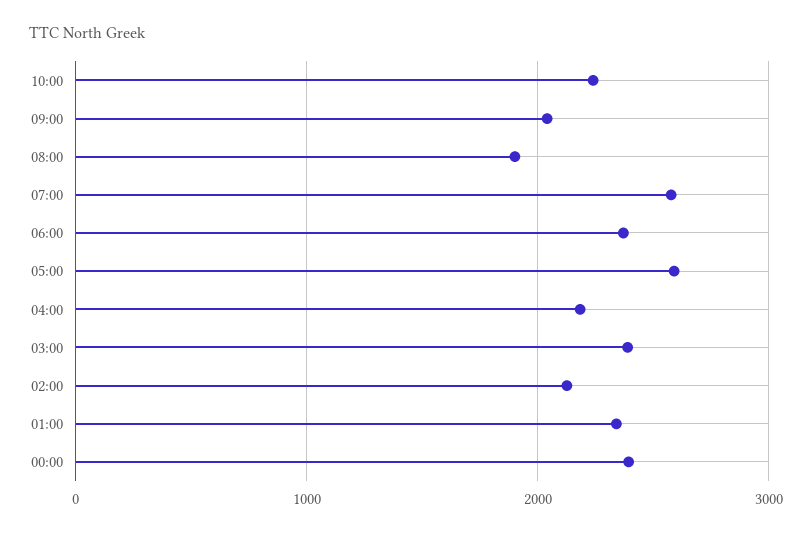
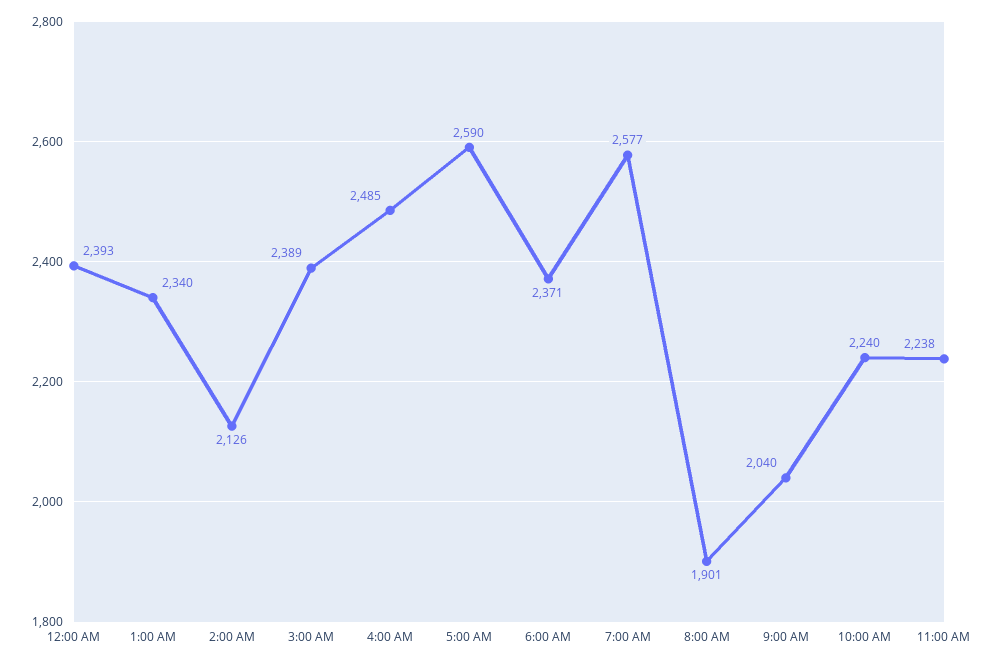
04:00: 2200 -> 2485
11:00 AM: none -> 2238

